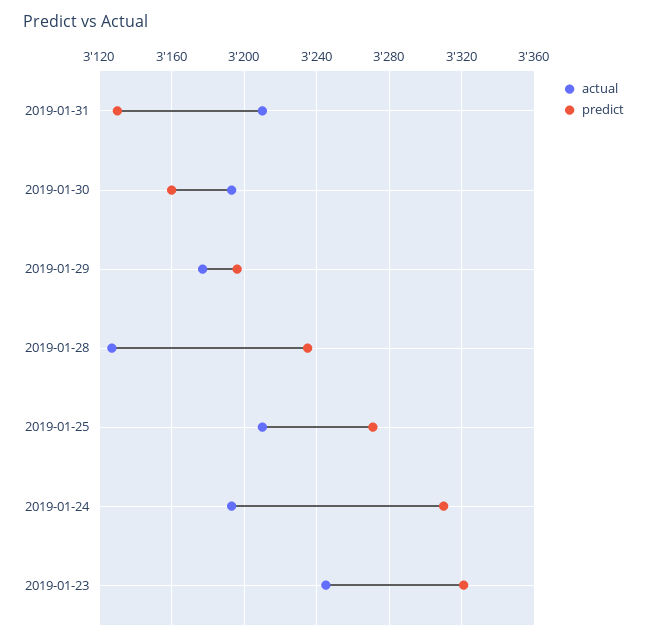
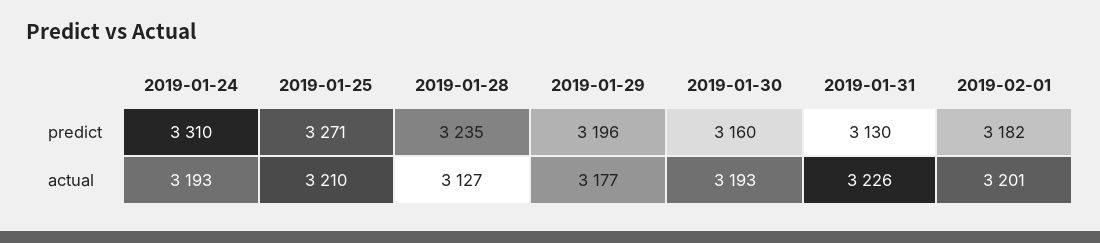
actual, 2019-01-31: 3210 -> 3226
actual, 2019-01-23: 3245 -> none
predict, 2019-01-23: 3320 -> none
predict, 2019-02-01: none -> 3182
actual, 2019-02-01: none -> 3201

